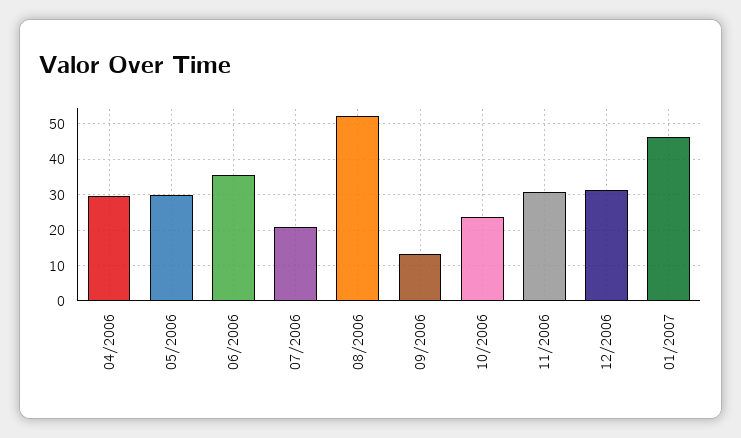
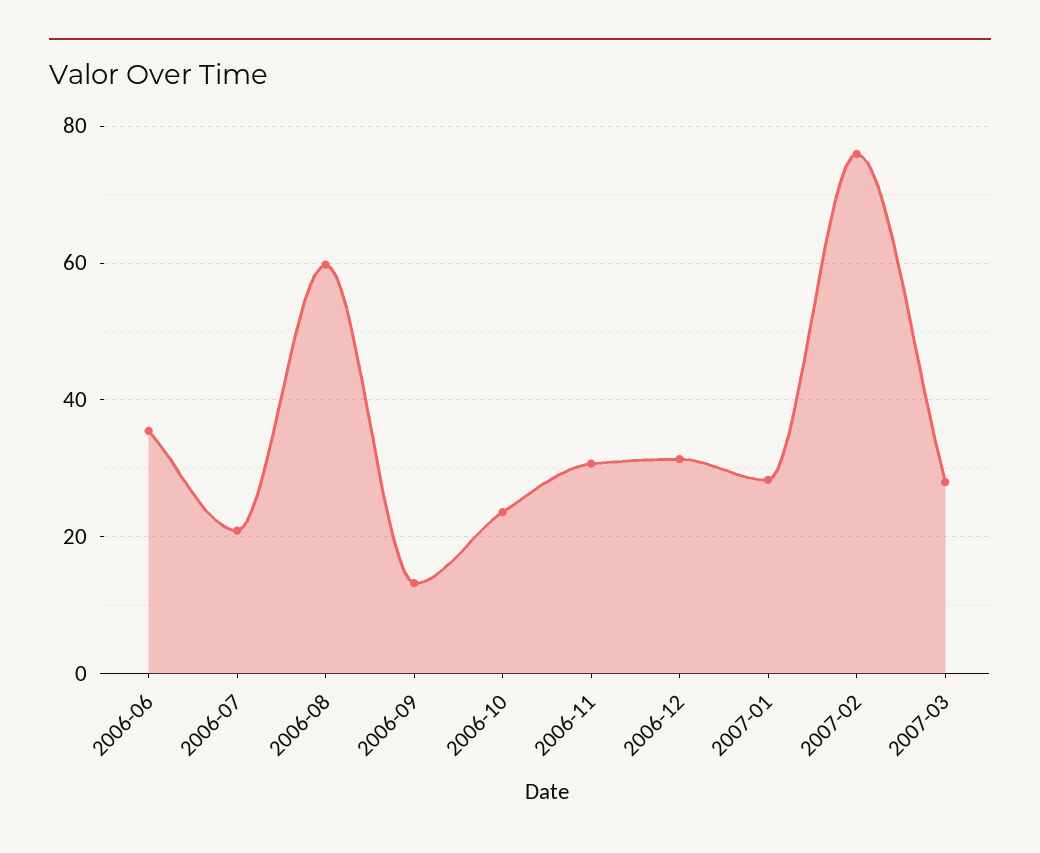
04/2006: 30 -> none
05/2006: 30 -> none
08/2006: 52 -> 60
01/2007: 46 -> 28
2007-02: none -> 76
2007-03: none -> 28

